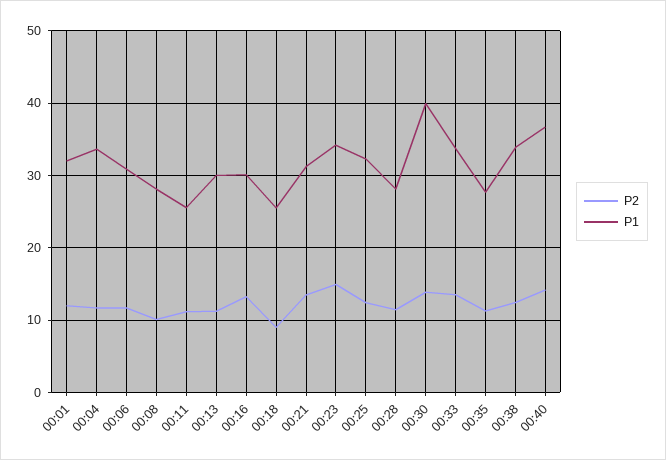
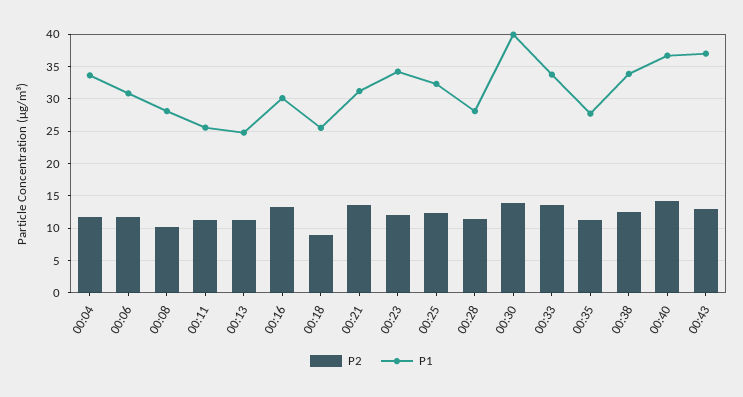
P2, 00:01: 12 -> none
P1, 00:01: 32 -> none
P1, 00:13: 30 -> 25
P2, 00:23: 15 -> 12
P2, 00:43: none -> 13
P1, 00:43: none -> 37

